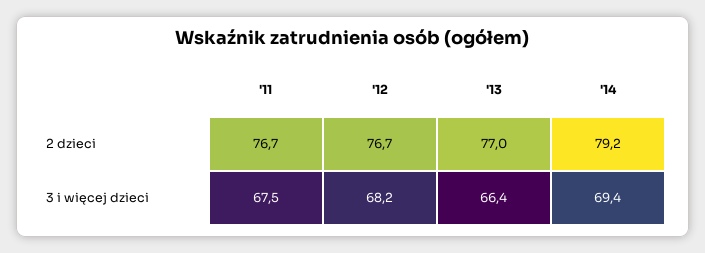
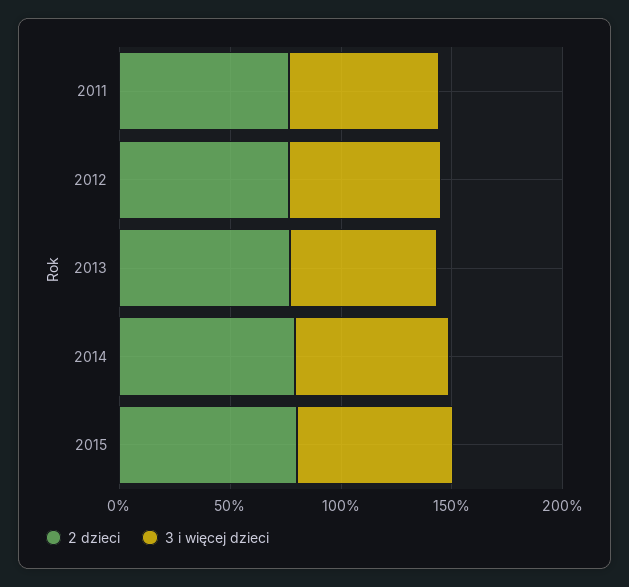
2 dzieci, 2015: none -> 80
3 i więcej dzieci, 2015: none -> 70

